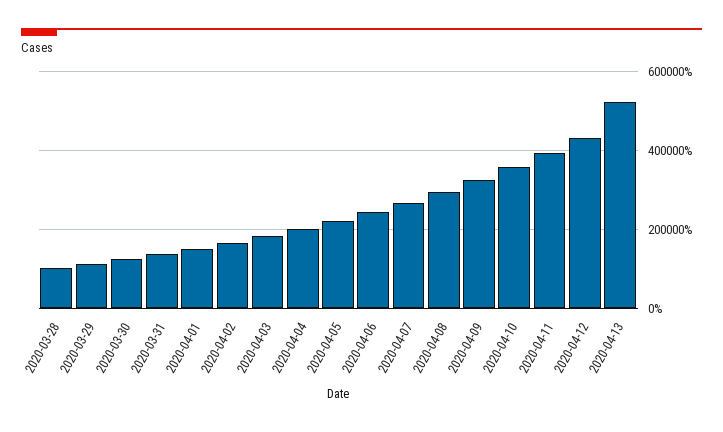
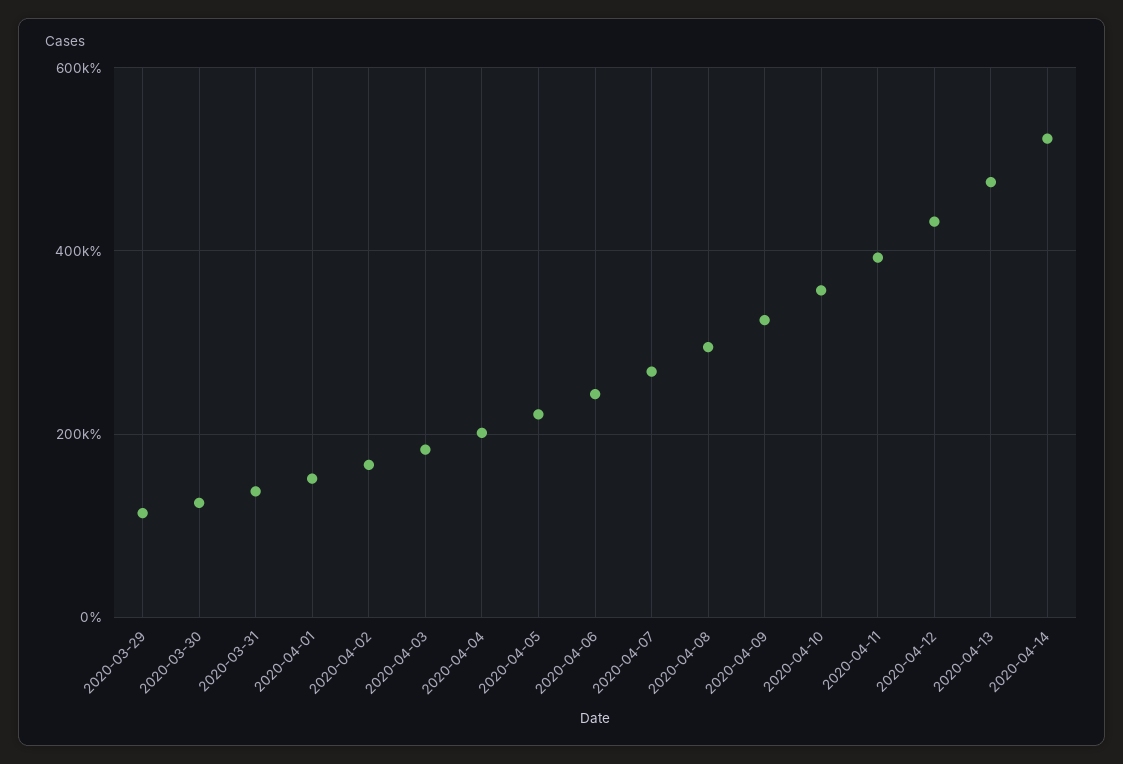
2020-03-28: 100000 -> none
2020-04-13: 520000 -> 480000
2020-04-14: none -> 520000

